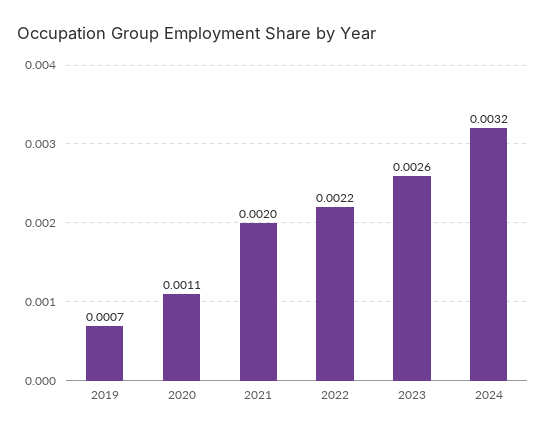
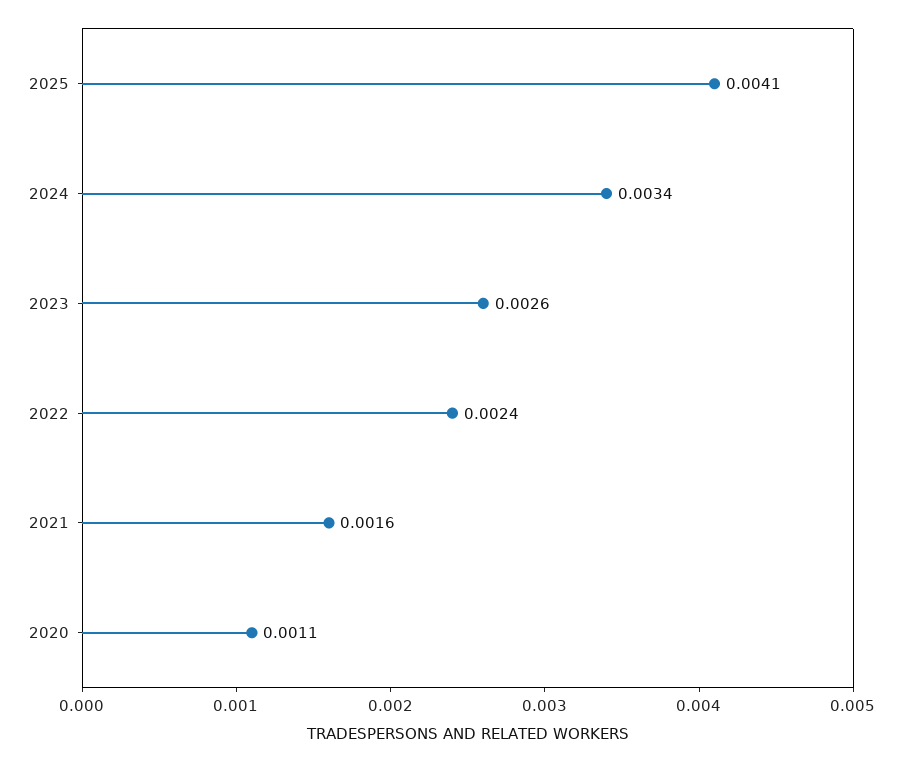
2019: 0.0007 -> none
2021: 0.002 -> 0.0016
2022: 0.0022 -> 0.0024
2024: 0.0032 -> 0.0034
2025: none -> 0.0041

